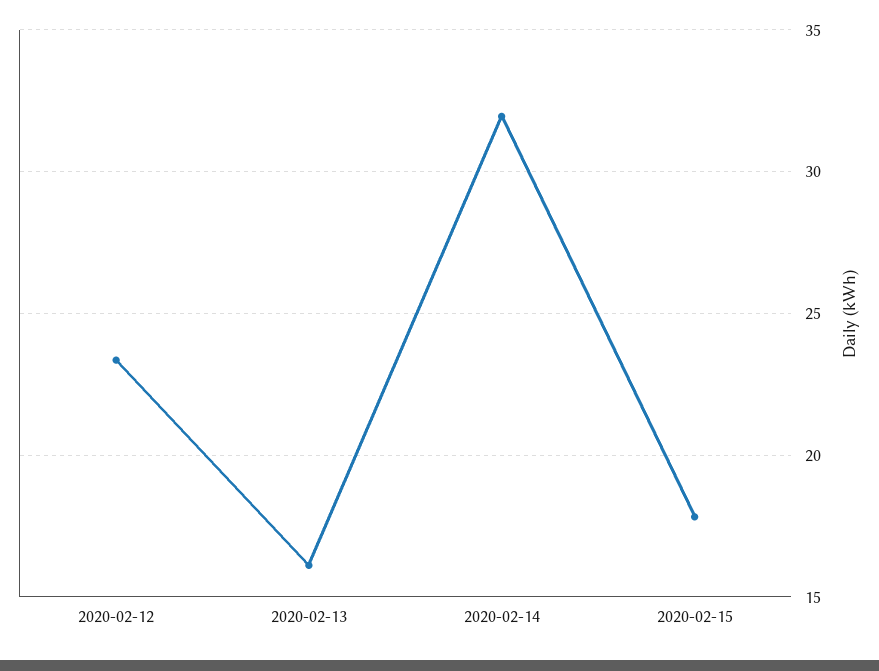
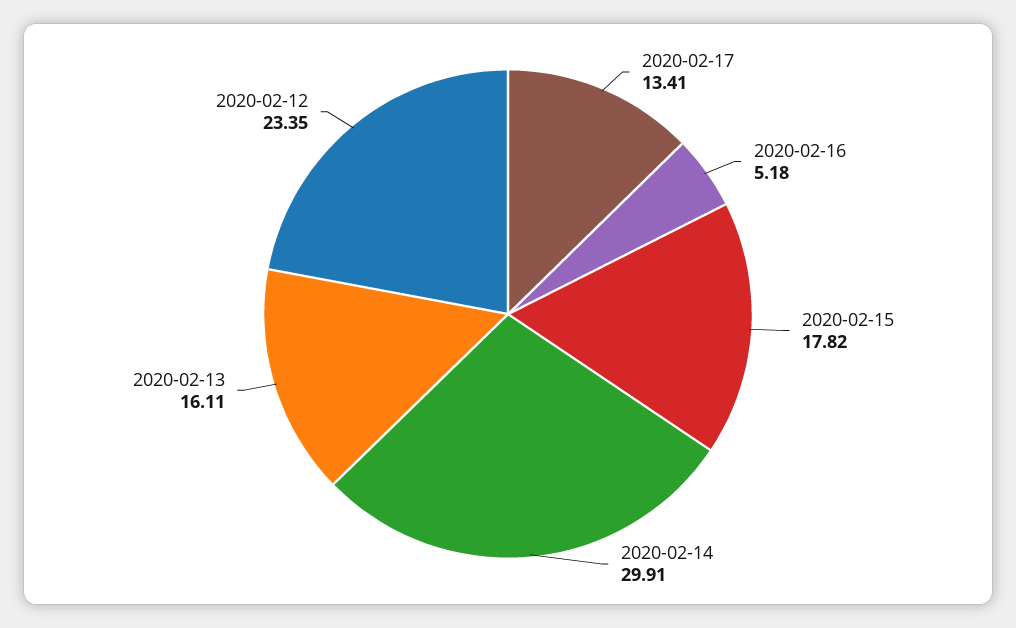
2020-02-14: 32 -> 29.91
2020-02-17: none -> 13.41
2020-02-16: none -> 5.18

